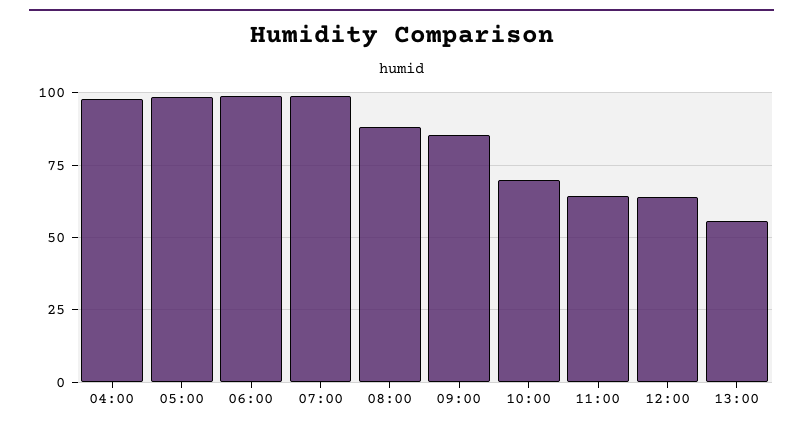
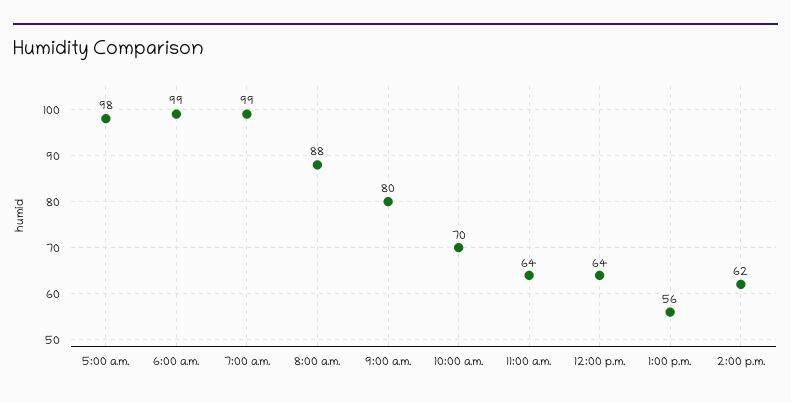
04:00: 97.5 -> none
09:00: 85 -> 80
2:00 p.m.: none -> 62

